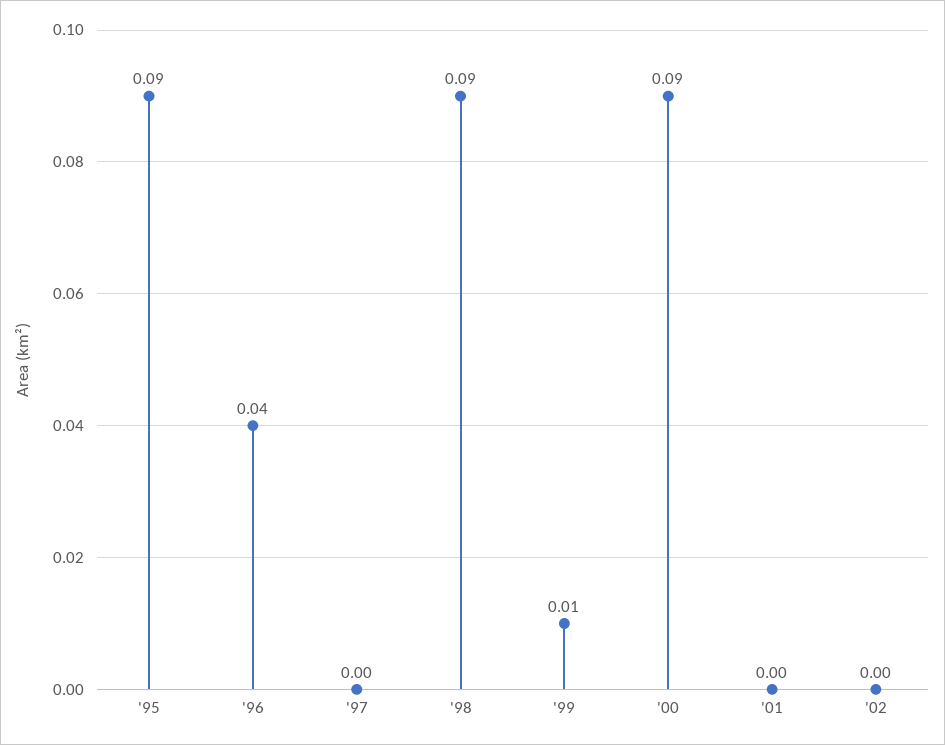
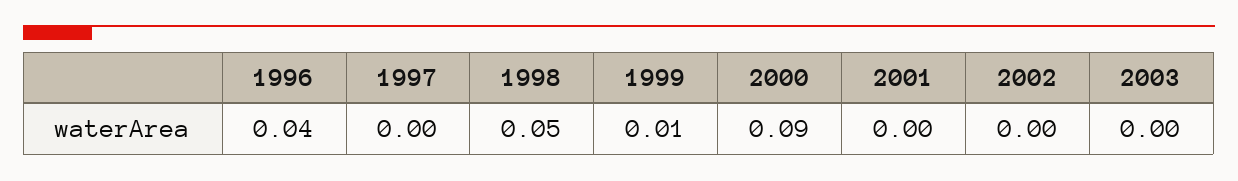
'95: 0.09 -> none
'98: 0.09 -> 0.05
2003: none -> 0

